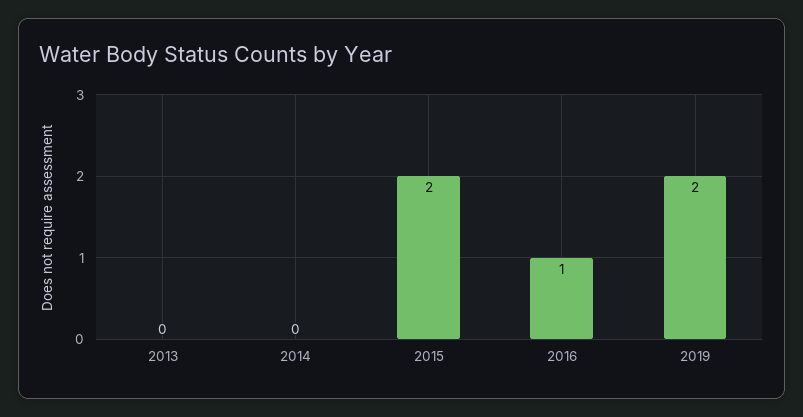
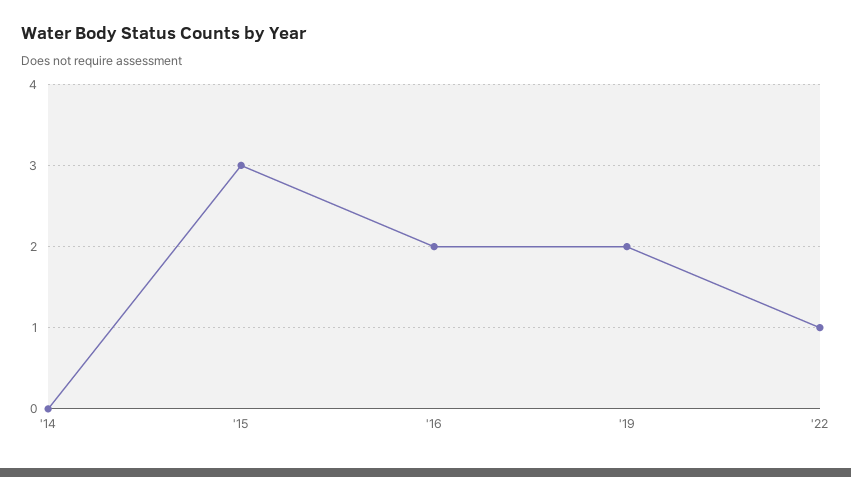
2013: 0 -> none
2015: 2 -> 3
2016: 1 -> 2
'22: none -> 1

